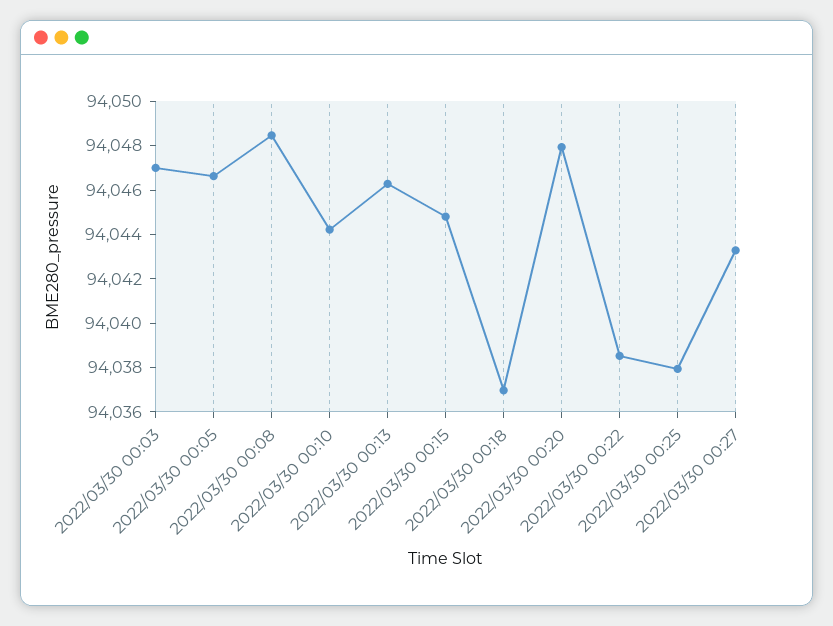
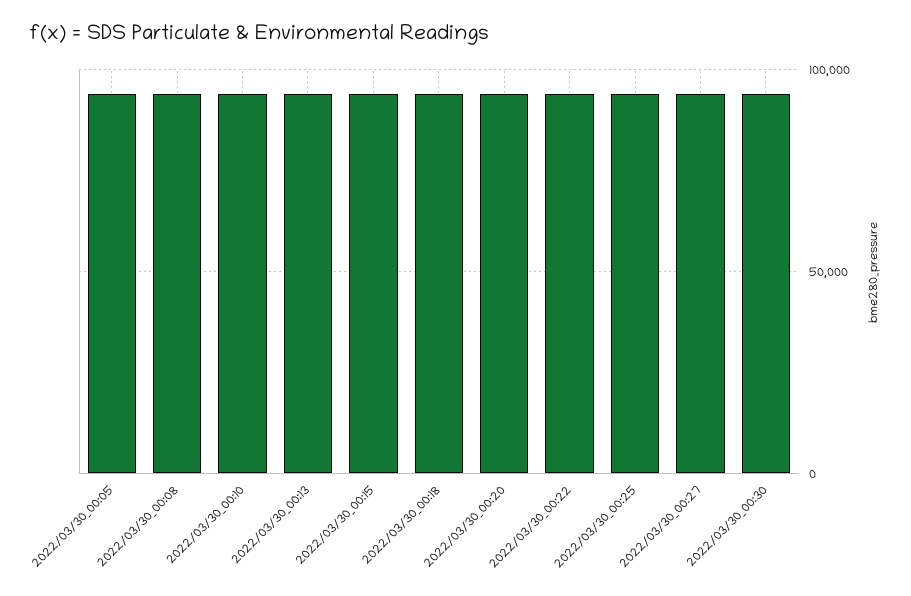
2022/03/30 00:03: 94047 -> none
2022/03/30_00:30: none -> 95000

